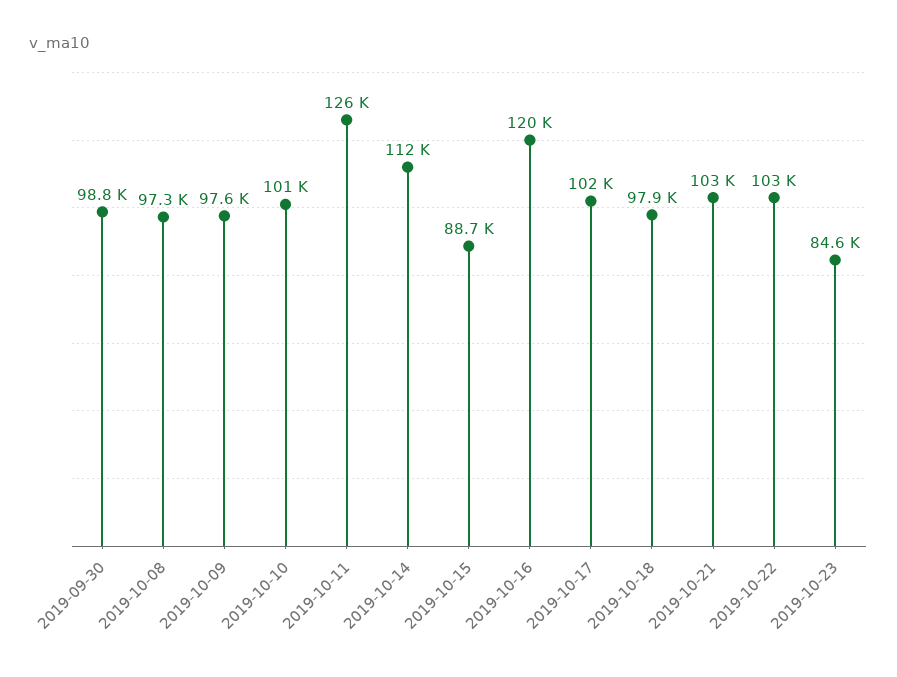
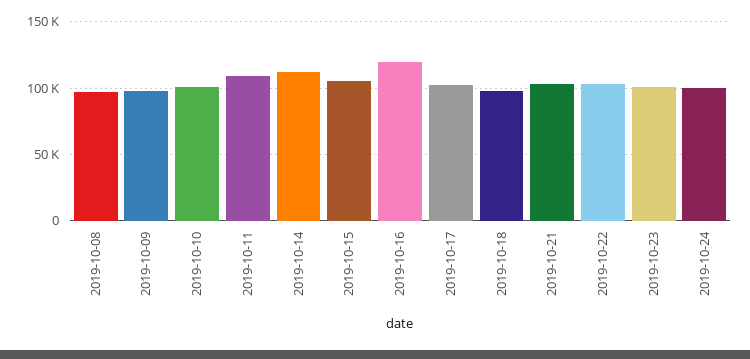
2019-09-30: 98800 -> none
2019-10-11: 126000 -> 110000
2019-10-15: 88700 -> 105000
2019-10-23: 84600 -> 100000
2019-10-24: none -> 100000

